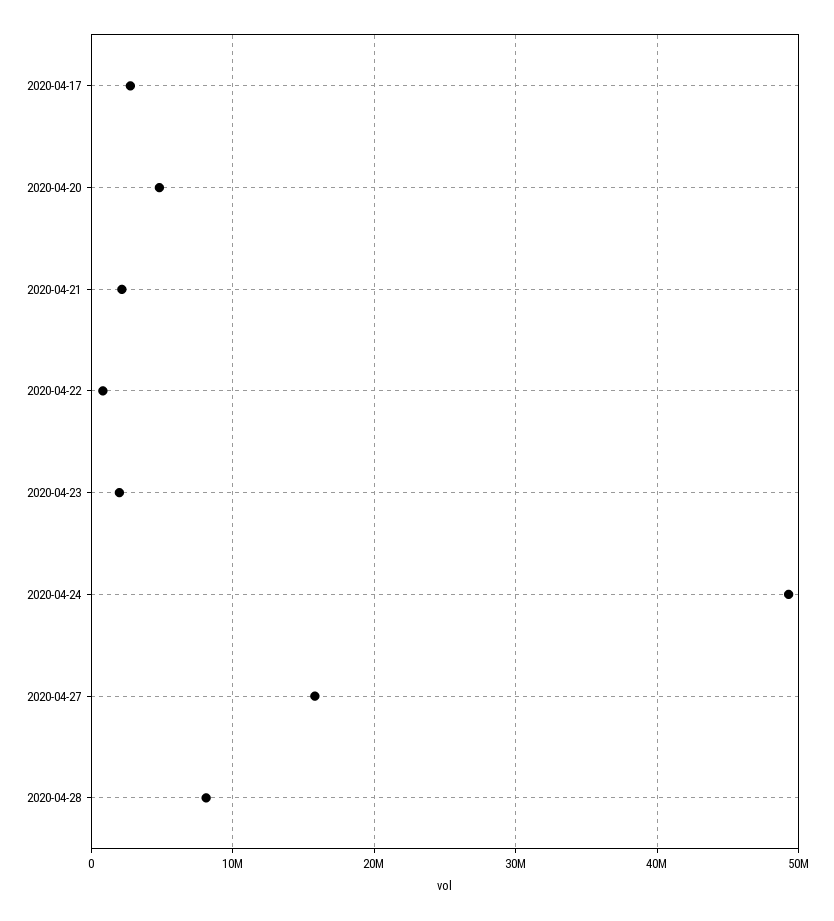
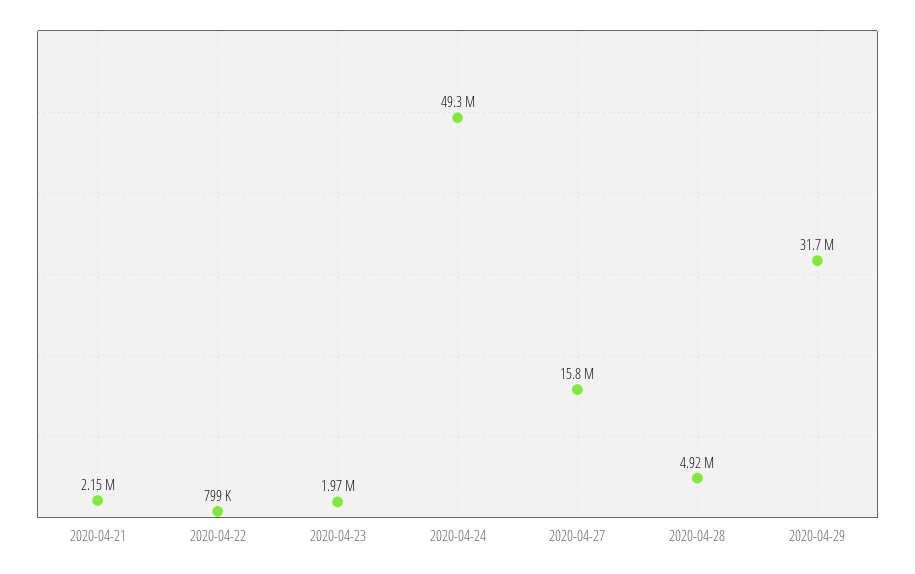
2020-04-17: 3000000 -> none
2020-04-20: 5000000 -> none
2020-04-28: 8000000 -> 4920000
2020-04-29: none -> 31700000

